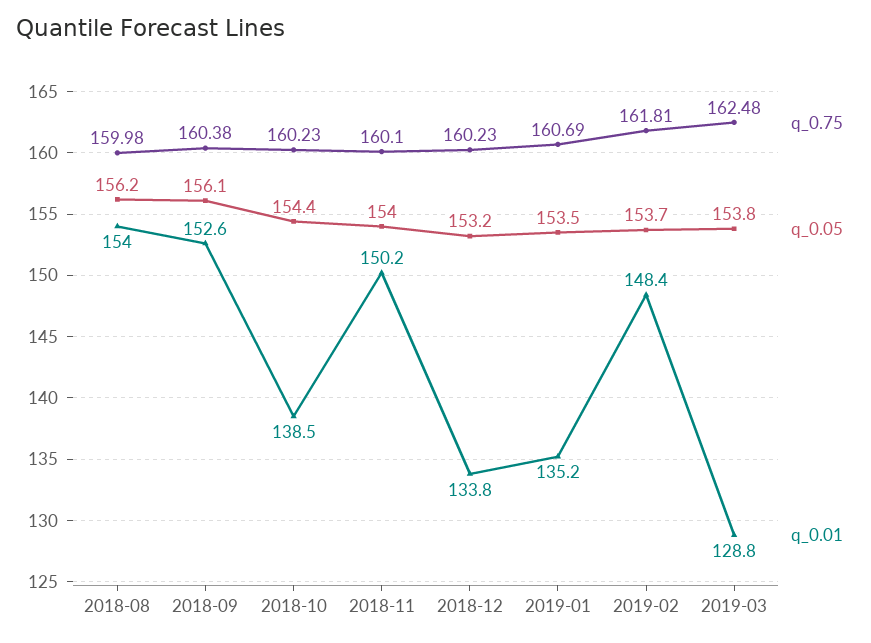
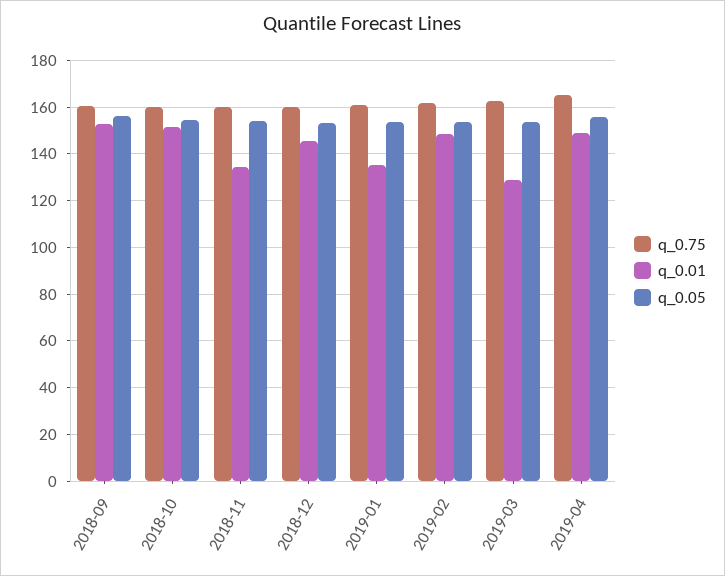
q_0.75, 2018-08: 159.98 -> none
q_0.05, 2018-08: 156.2 -> none
q_0.01, 2018-08: 154 -> none
q_0.01, 2018-10: 138.5 -> 150
q_0.01, 2018-11: 150.2 -> 135
q_0.01, 2018-12: 133.8 -> 145
q_0.75, 2019-04: none -> 165
q_0.01, 2019-04: none -> 150
q_0.05, 2019-04: none -> 155

